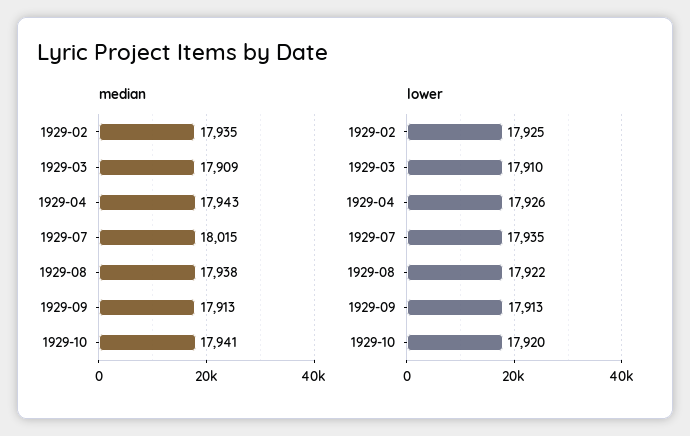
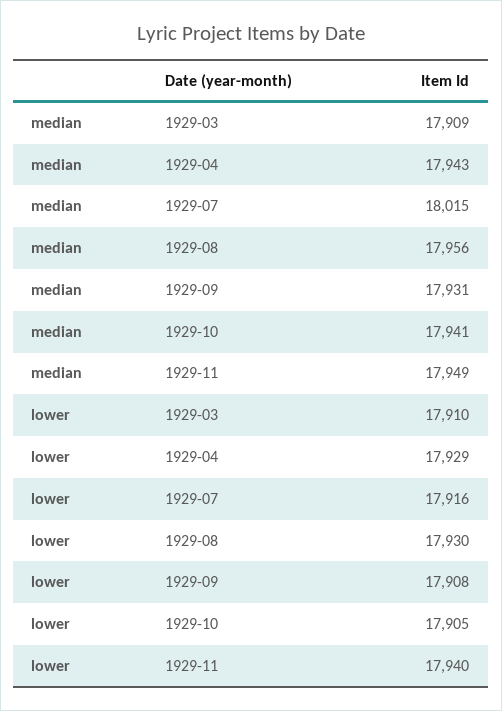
median, 1929-02: 17935 -> none
median, 1929-08: 17938 -> 17956
median, 1929-09: 17913 -> 17931
lower, 1929-02: 17925 -> none
lower, 1929-04: 17926 -> 17929
lower, 1929-07: 17935 -> 17916
lower, 1929-08: 17922 -> 17930
lower, 1929-09: 17913 -> 17908
lower, 1929-10: 17920 -> 17905
median, 1929-11: none -> 17949
lower, 1929-11: none -> 17940

